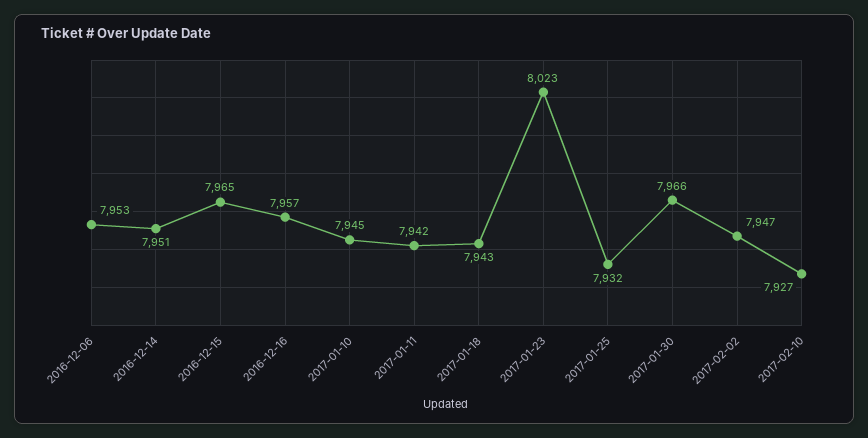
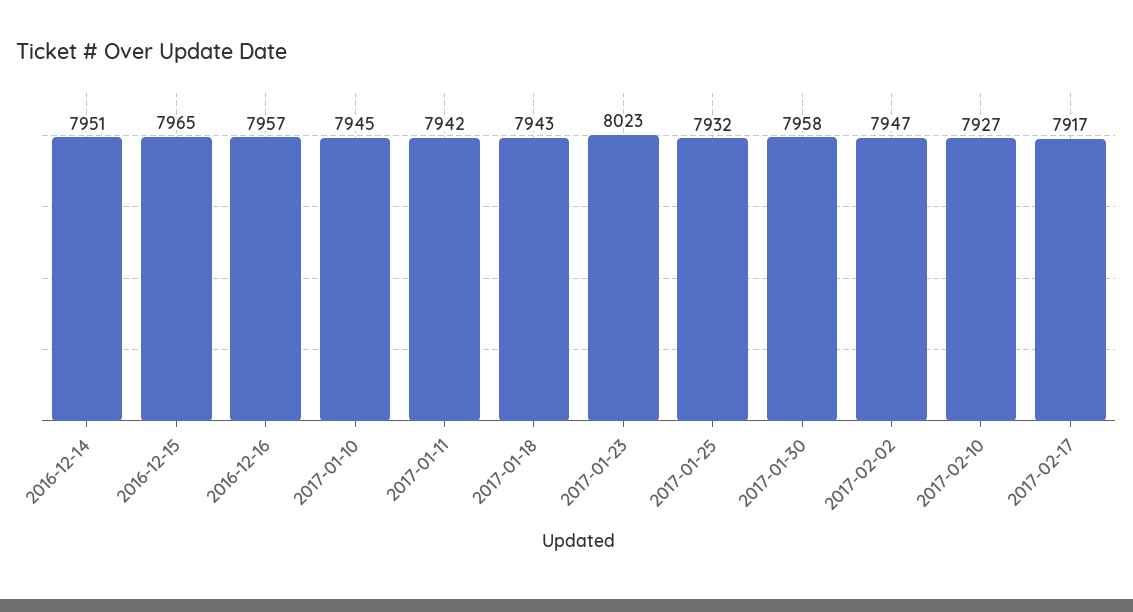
2016-12-06: 7953 -> none
2017-01-30: 7966 -> 7958
2017-02-17: none -> 7917

